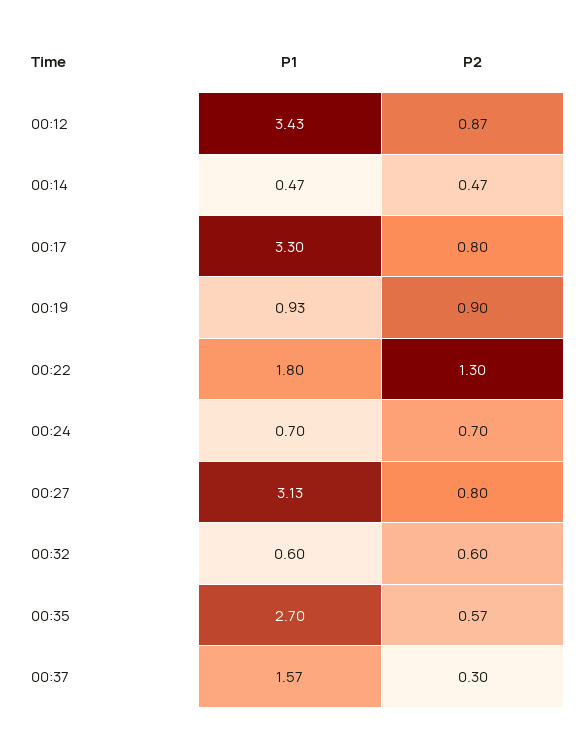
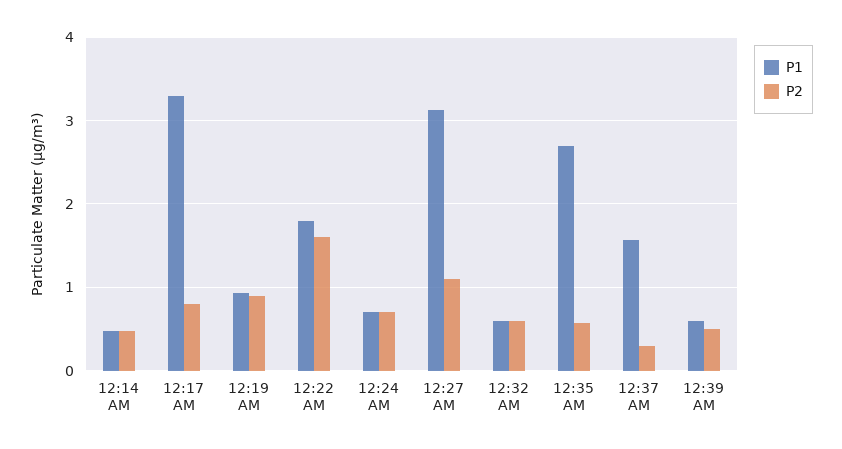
P1, 00:12: 3.43 -> none
P2, 00:12: 0.87 -> none
P2, 00:22: 1.3 -> 1.6
P2, 00:27: 0.8 -> 1.1
P1, 12:39 AM: none -> 0.6
P2, 12:39 AM: none -> 0.5

